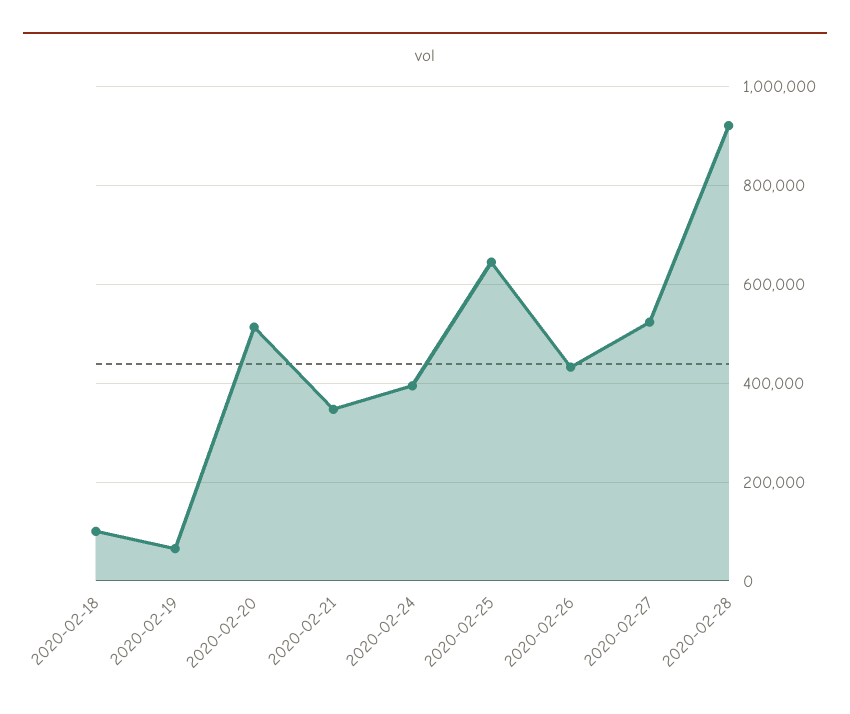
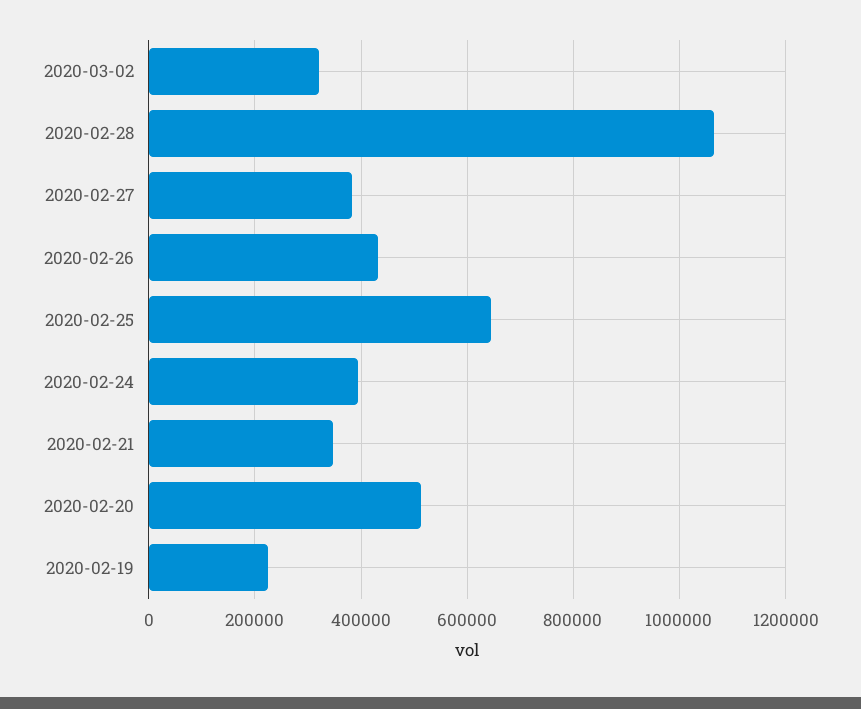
2020-02-18: 100000 -> none
2020-02-19: 60000 -> 220000
2020-02-27: 520000 -> 380000
2020-02-28: 920000 -> 1060000
2020-03-02: none -> 320000

